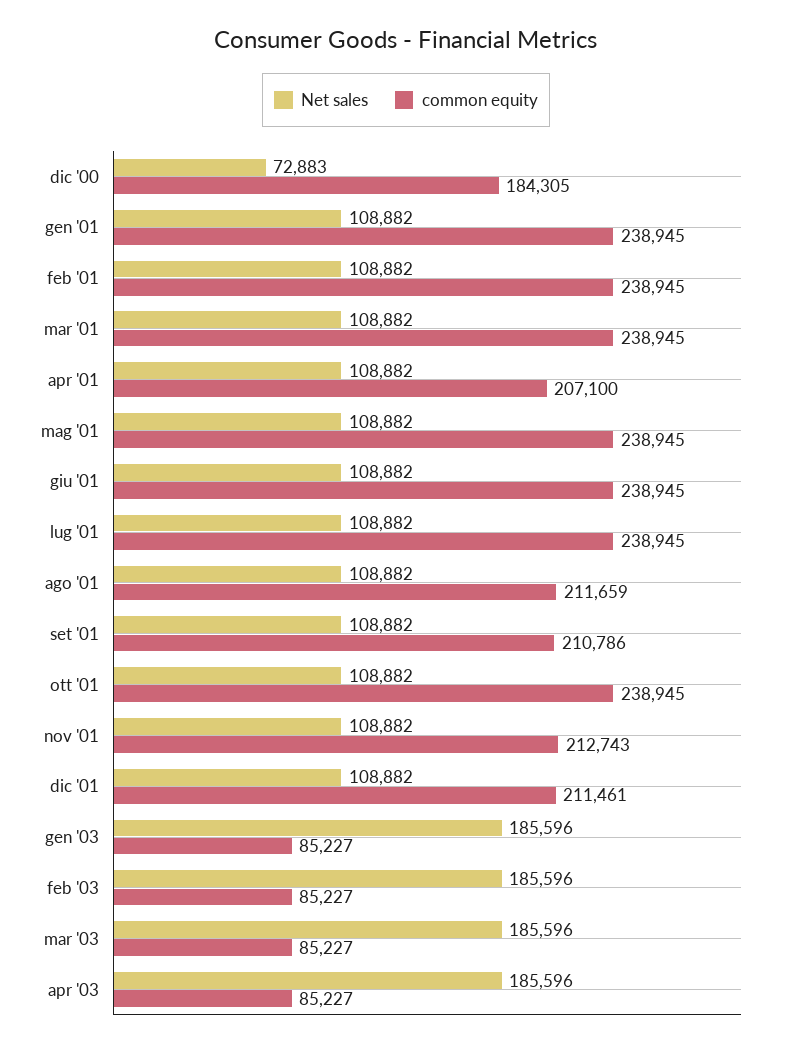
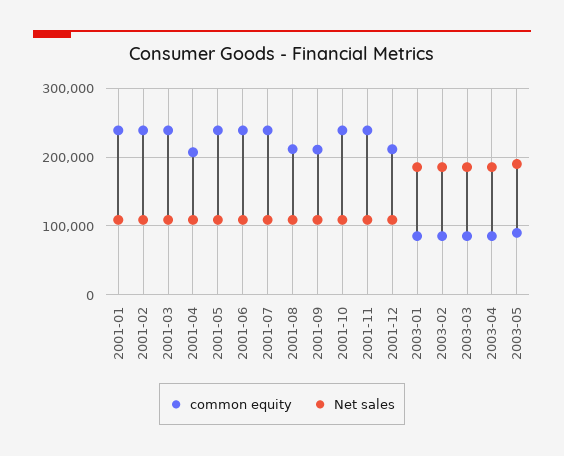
Net sales, dic '00: 72883 -> none
common equity, dic '00: 184305 -> none
common equity, nov '01: 212743 -> 240000
common equity, 2003-05: none -> 90000
Net sales, 2003-05: none -> 190000

